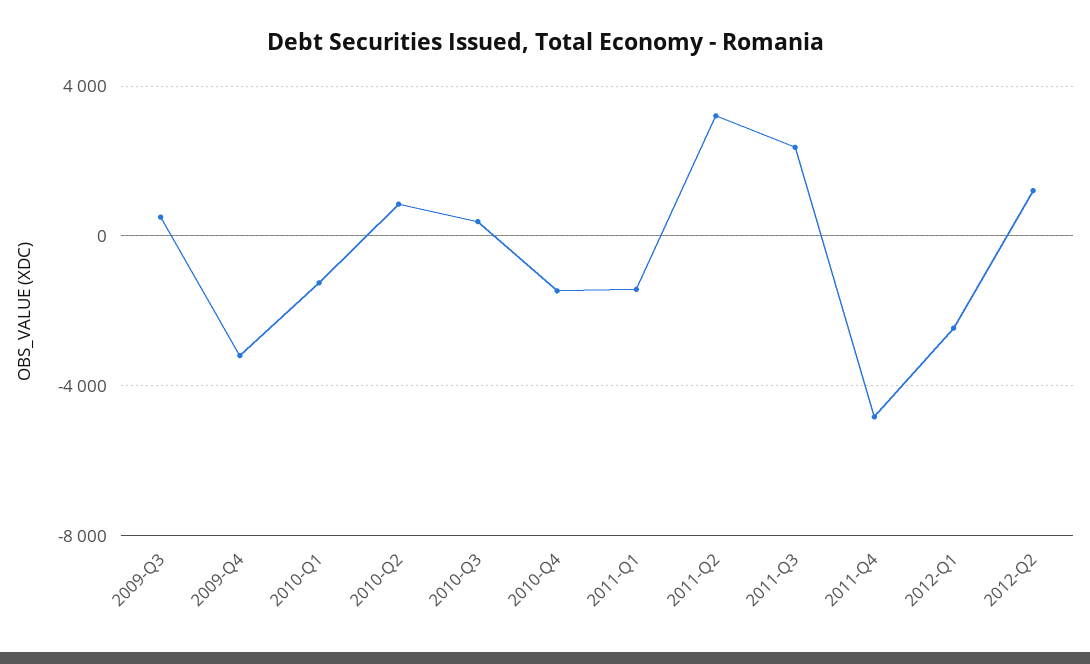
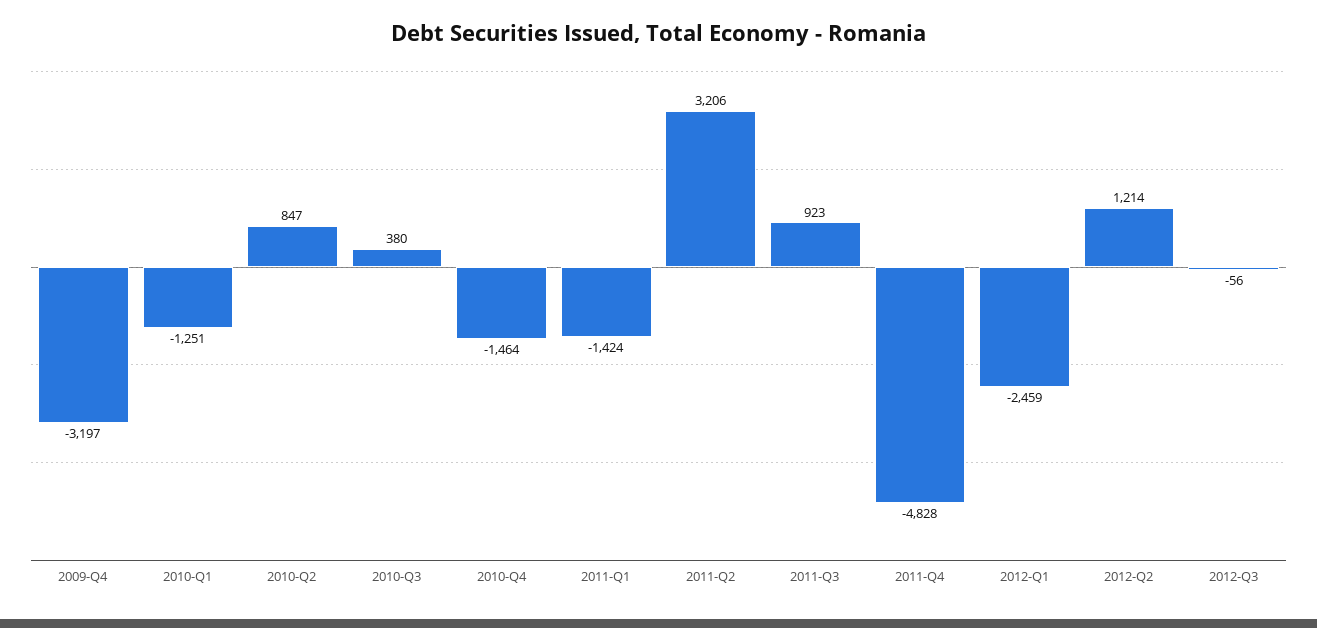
2009-Q3: 500 -> none
2011-Q3: 2500 -> 923
2012-Q3: none -> -56

